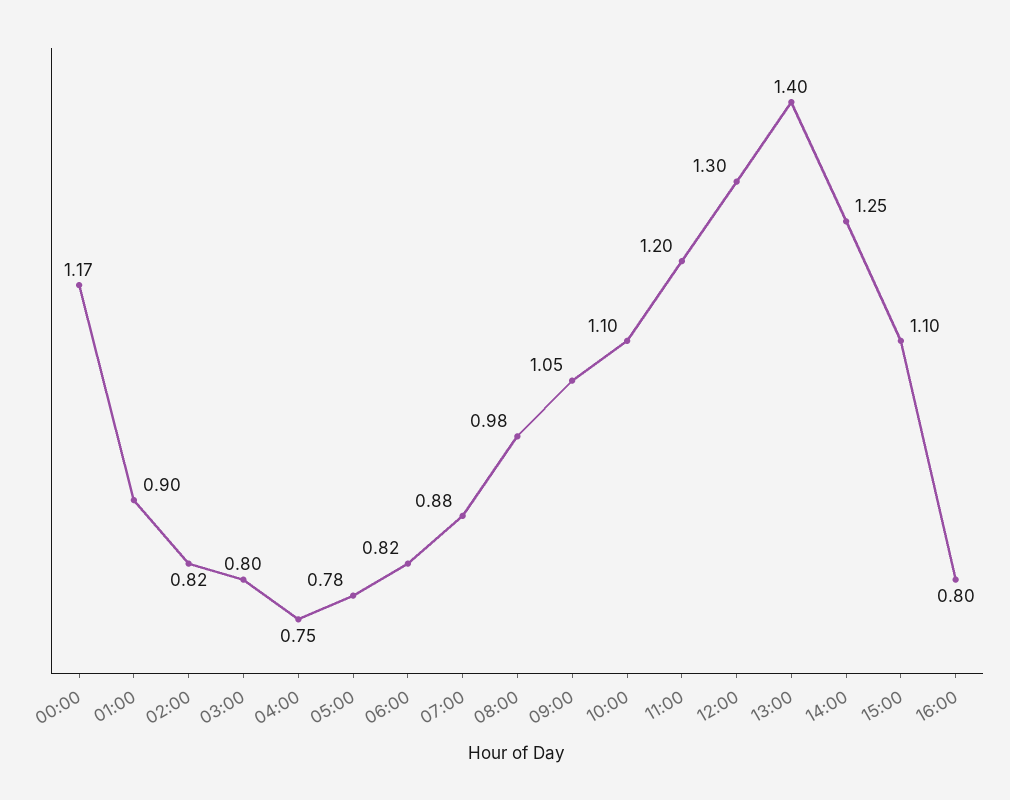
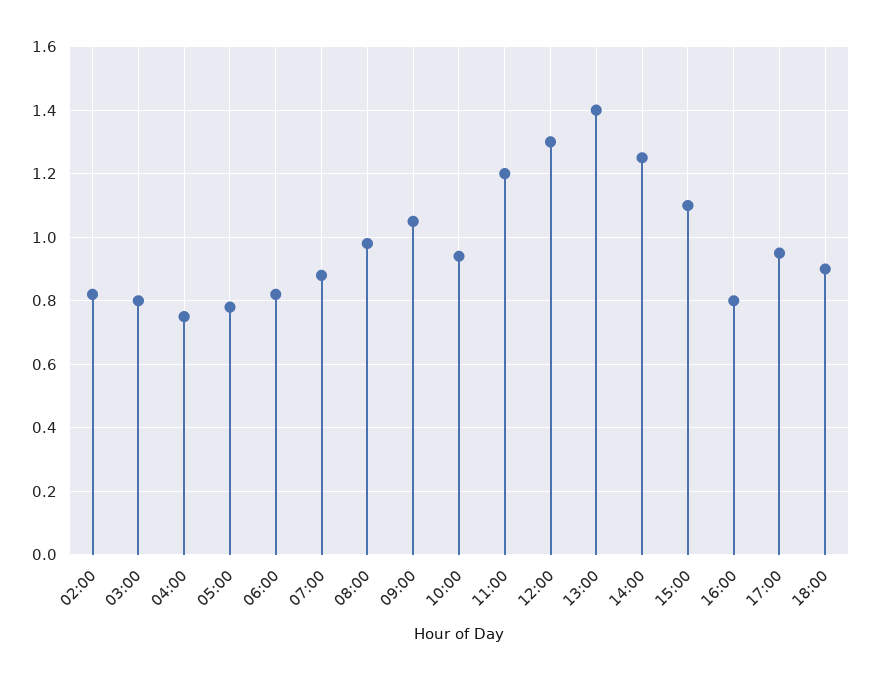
00:00: 1.17 -> none
01:00: 0.9 -> none
10:00: 1.1 -> 0.95
17:00: none -> 0.95
18:00: none -> 0.9

